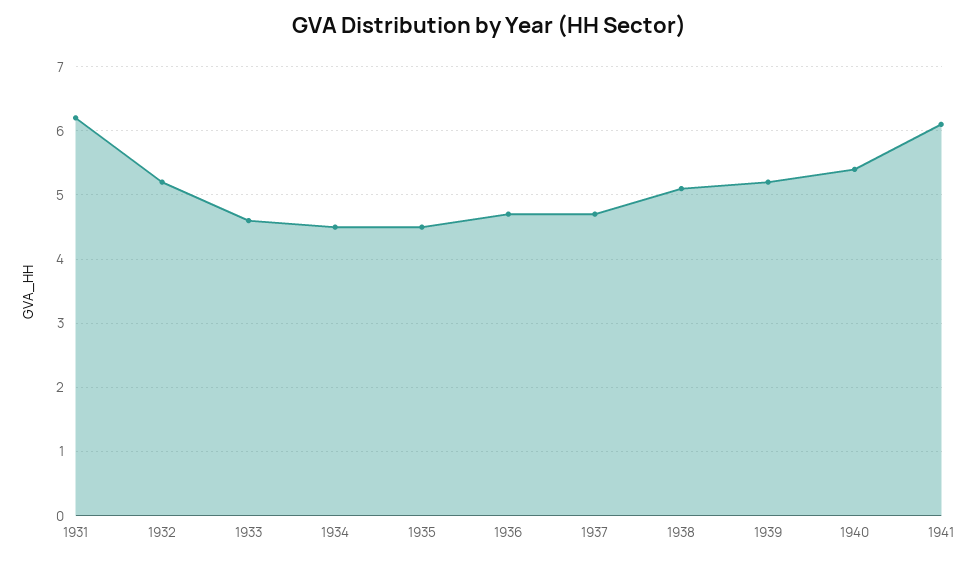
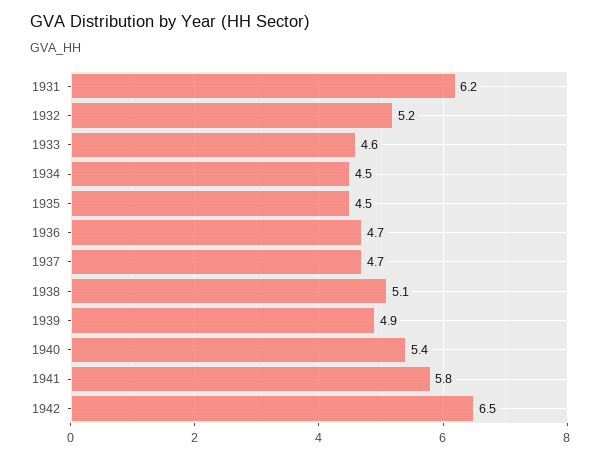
1939: 5.2 -> 4.9
1941: 6.1 -> 5.8
1942: none -> 6.5

